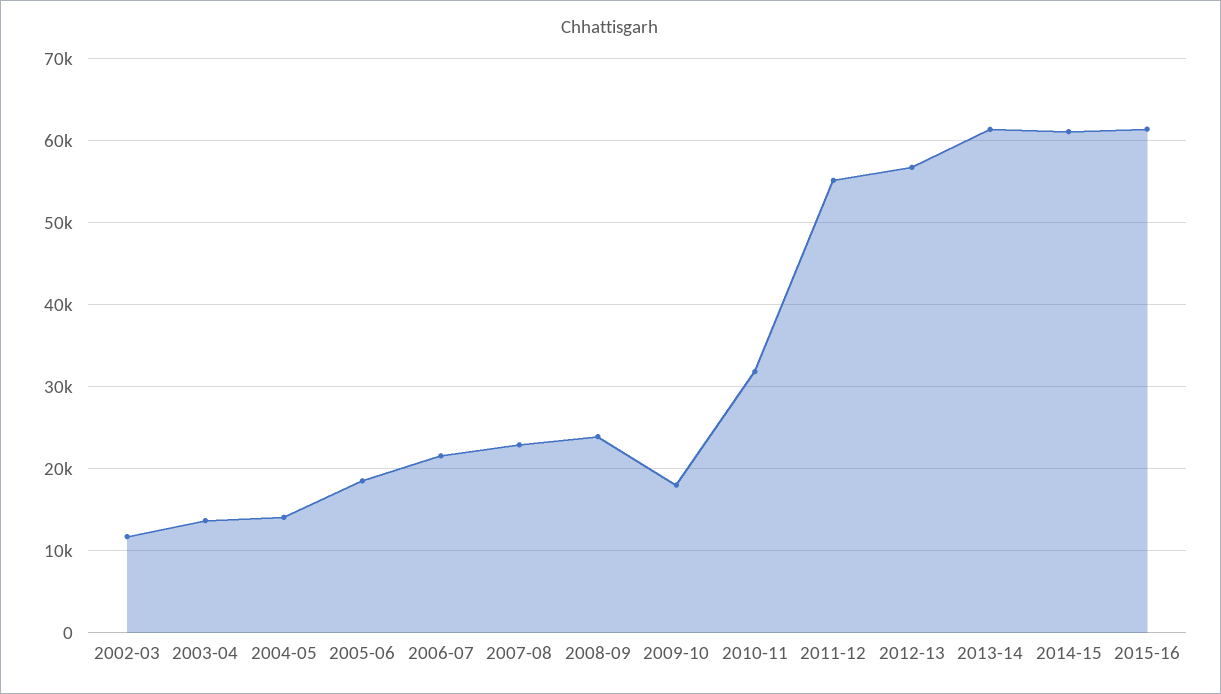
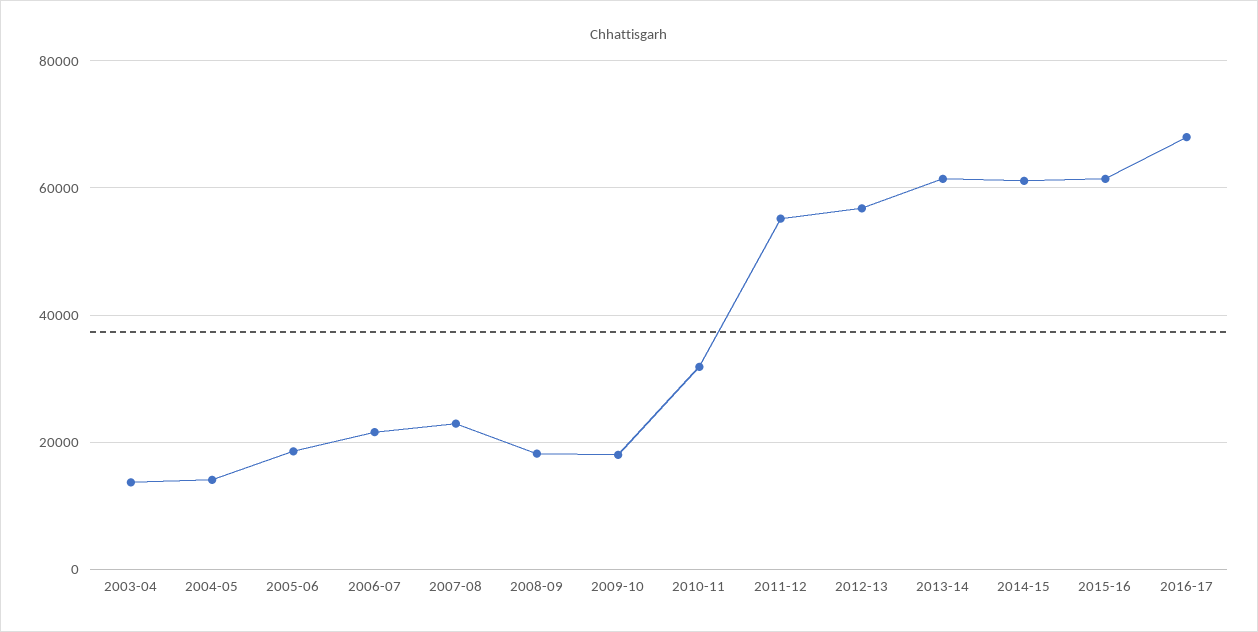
2002-03: 12000 -> none
2008-09: 24000 -> 18000
2016-17: none -> 68000

